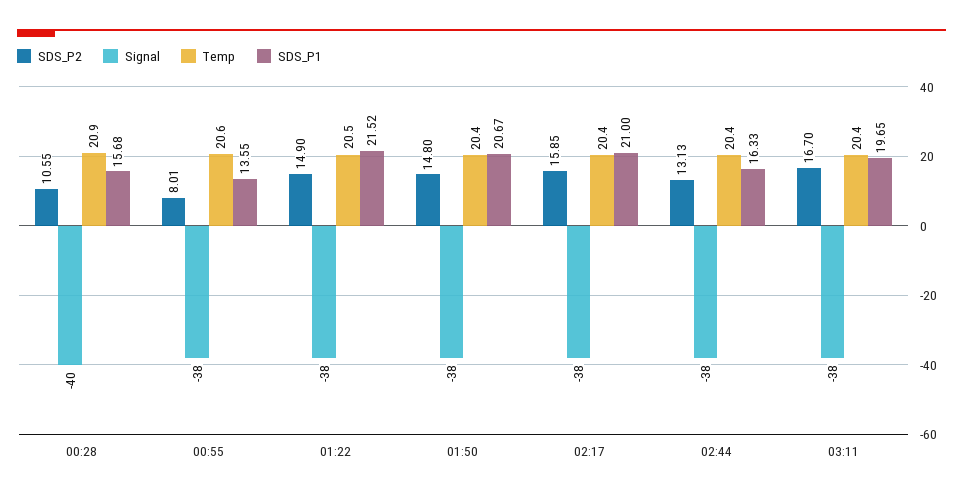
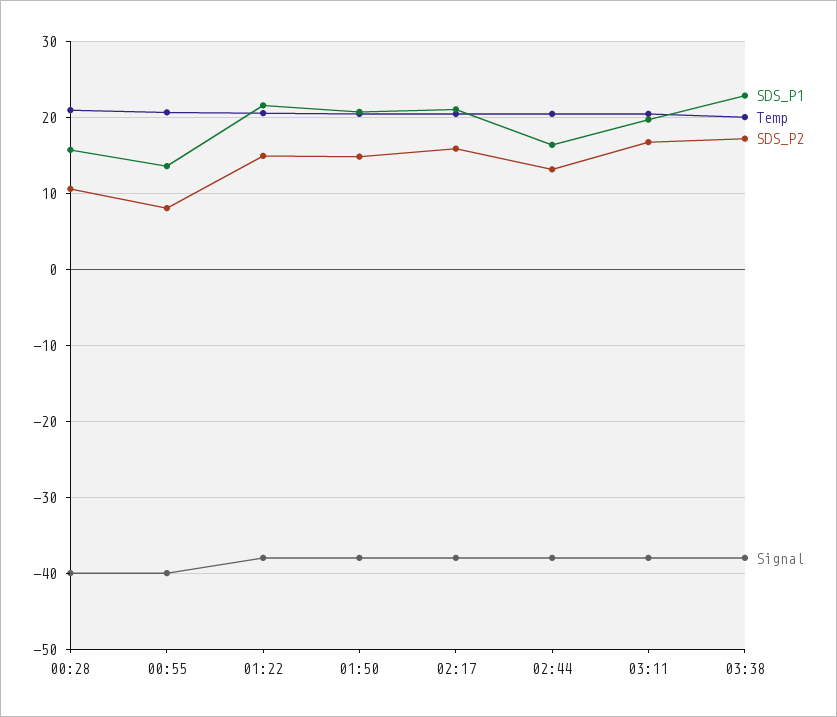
Signal, 00:55: -38 -> -40
SDS_P1, 03:38: none -> 23
Temp, 03:38: none -> 20
SDS_P2, 03:38: none -> 17
Signal, 03:38: none -> -38

